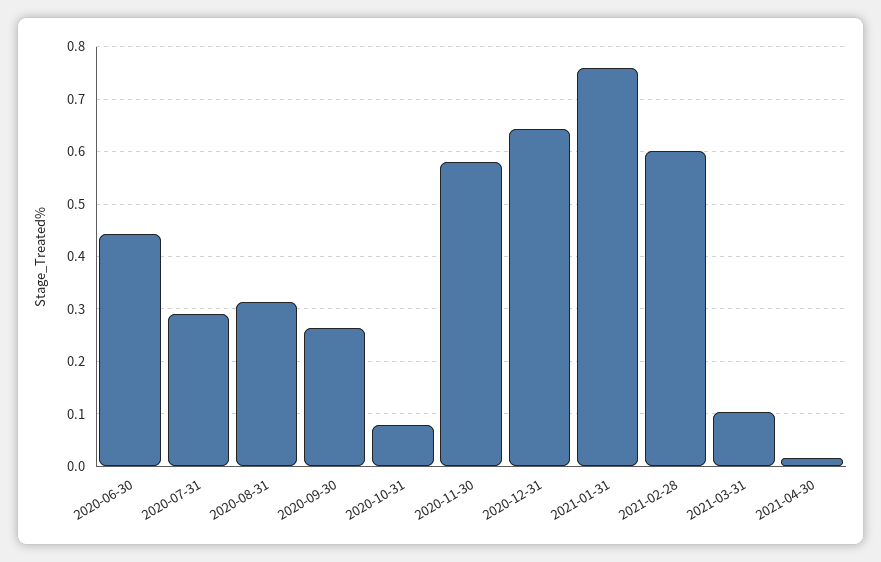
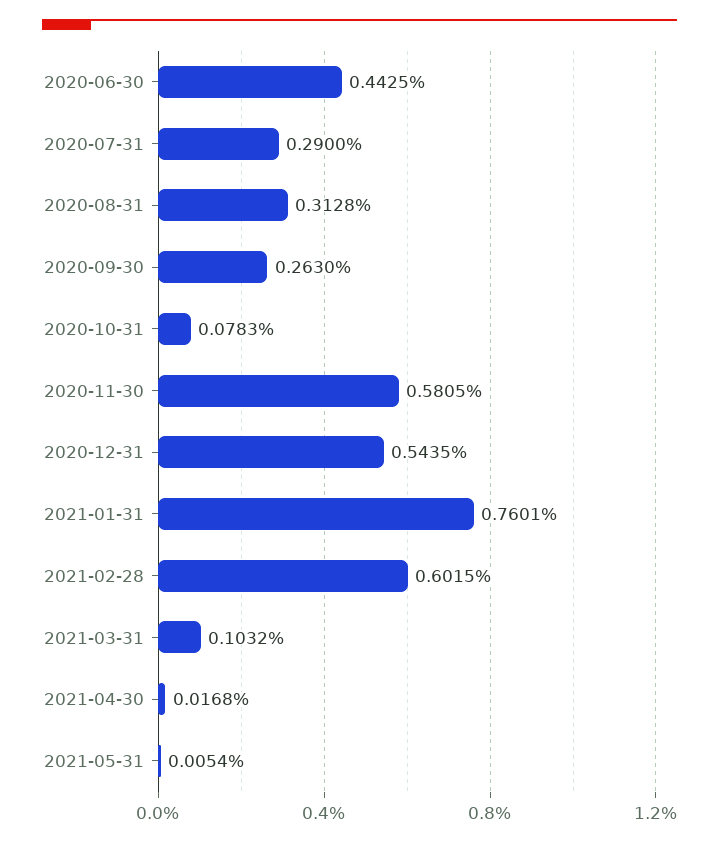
2020-12-31: 0.64 -> 0.5435
2021-05-31: none -> 0.0054

